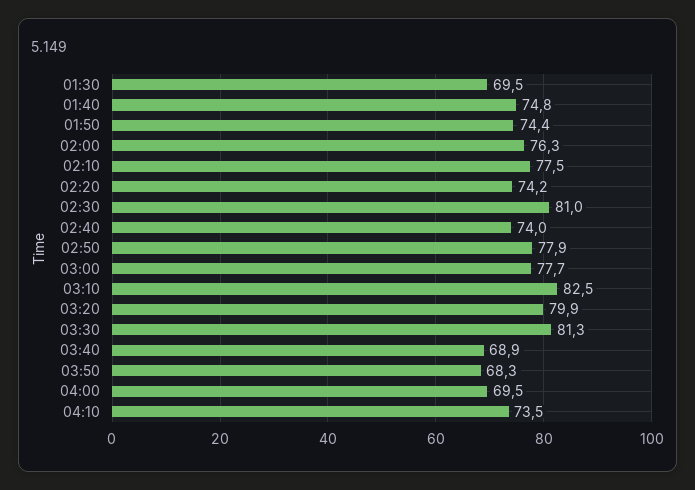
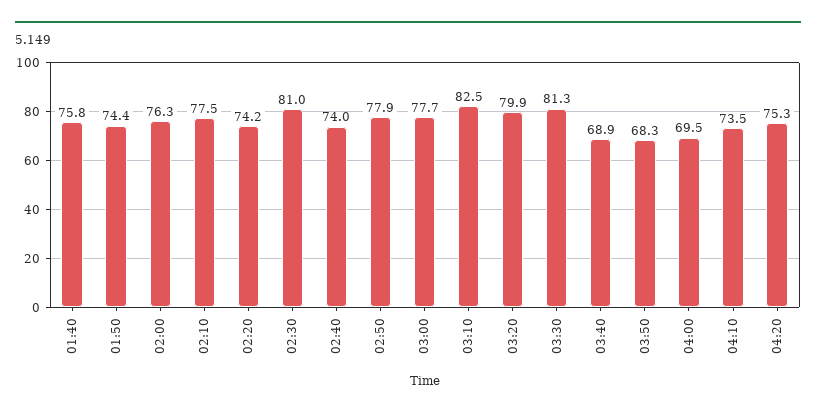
01:30: 69.5 -> none
01:40: 74.8 -> 75.8
04:20: none -> 75.3

